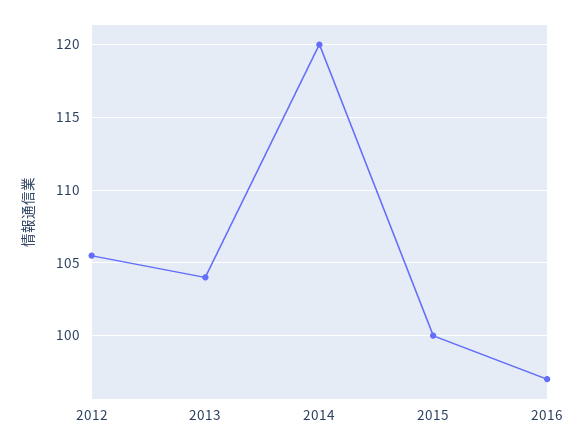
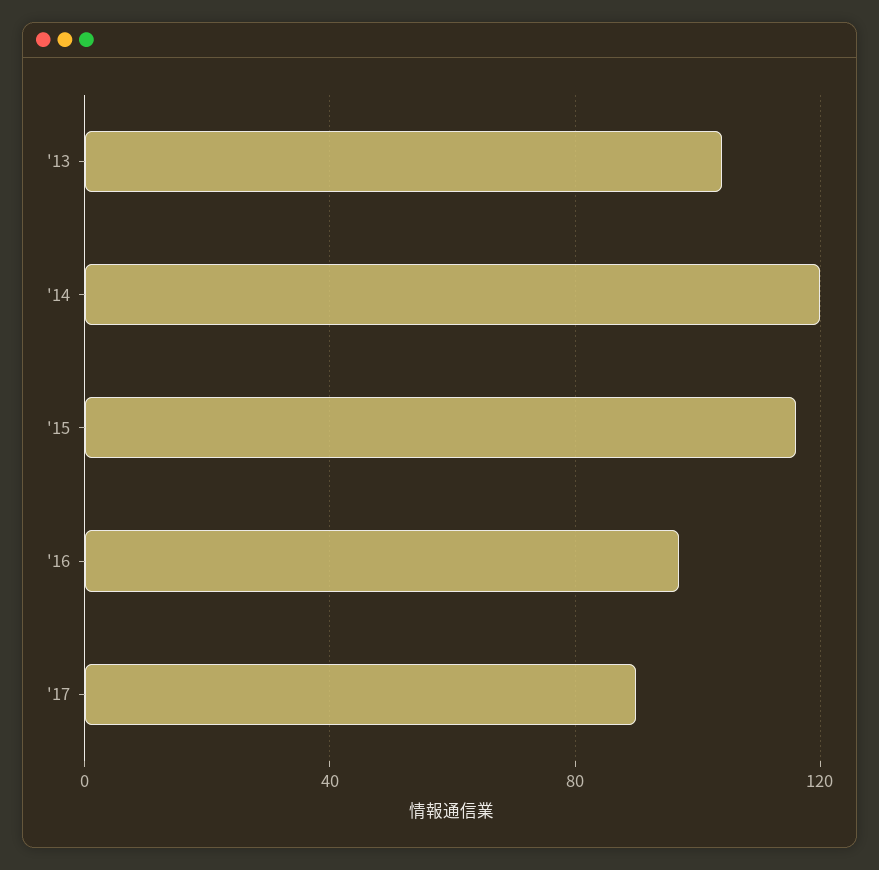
2012: 105.5 -> none
2015: 100 -> 115
'17: none -> 90

